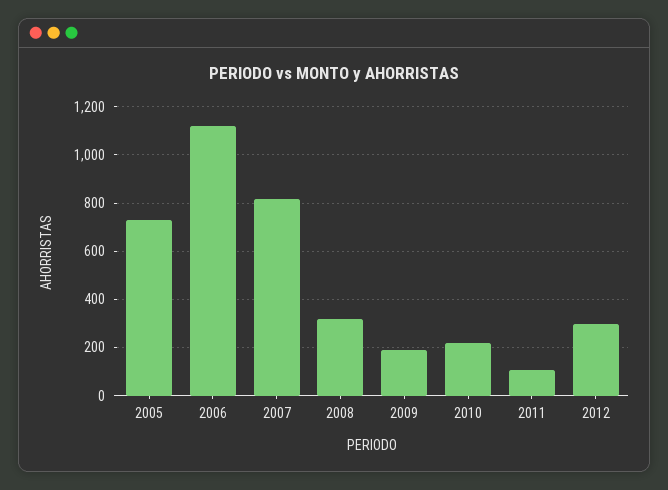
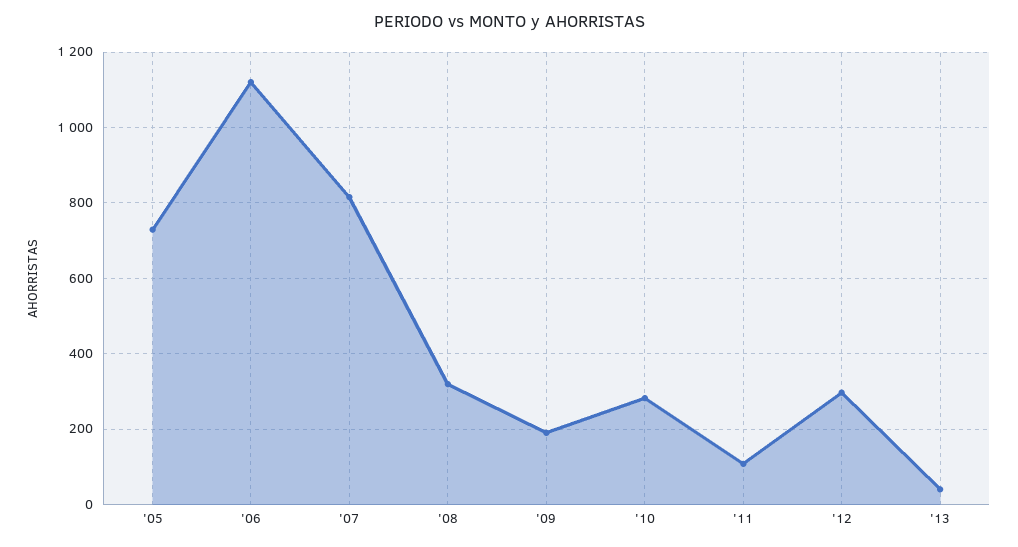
2010: 225 -> 280
'13: none -> 40

